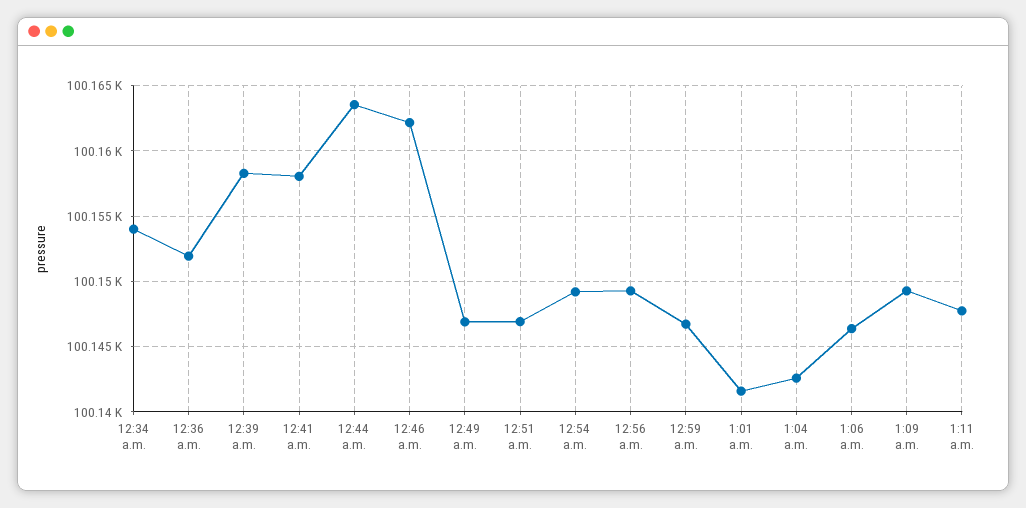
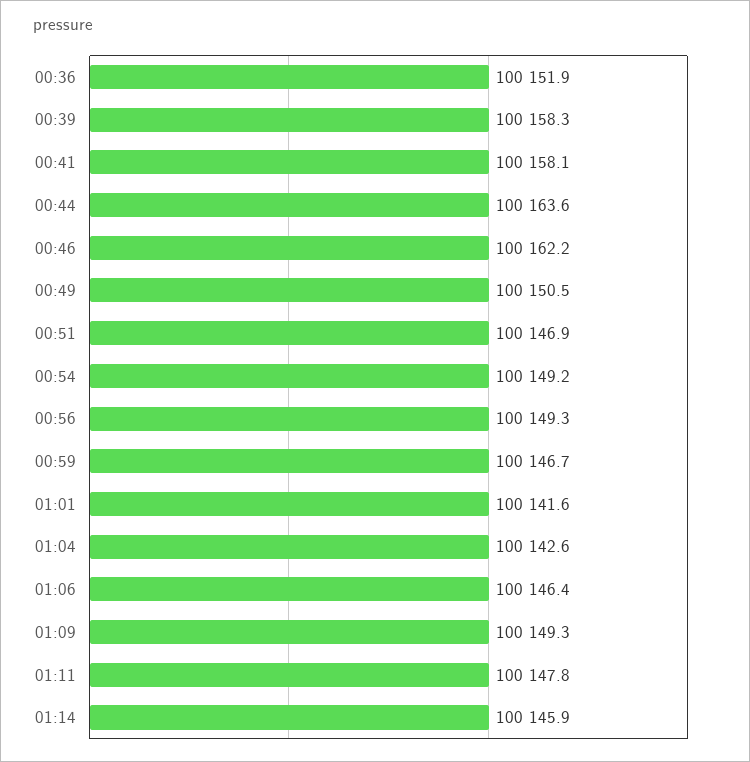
12:34 a.m.: 100154 -> none
12:49 a.m.: 100147 -> 100150.5
01:14: none -> 100145.9

